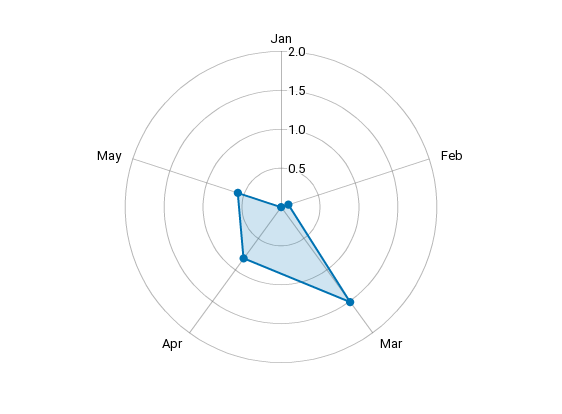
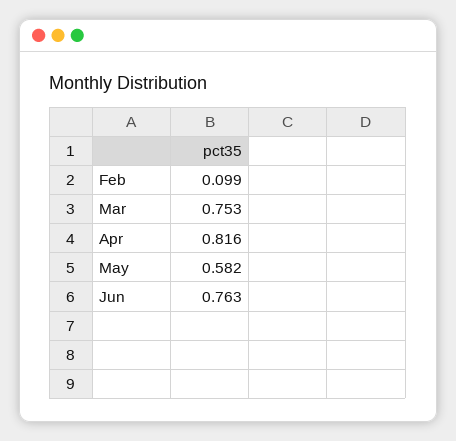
Jan: 0 -> none
Mar: 1.5 -> 0.753
Jun: none -> 0.763

